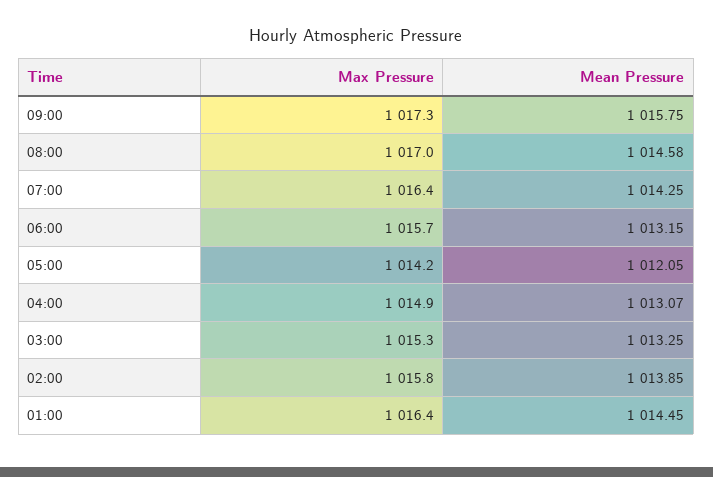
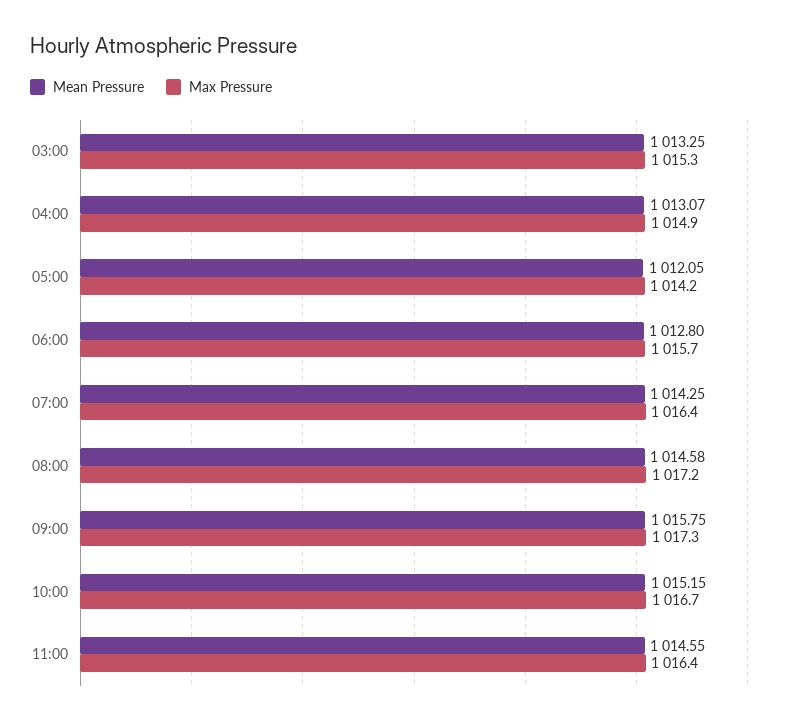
Max Pressure, 08:00: 1017 -> 1017.2
Mean Pressure, 06:00: 1013.15 -> 1012.8
Max Pressure, 02:00: 1015.8 -> none
Mean Pressure, 02:00: 1013.85 -> none
Max Pressure, 01:00: 1016.4 -> none
Mean Pressure, 01:00: 1014.45 -> none
Mean Pressure, 10:00: none -> 1015.15
Max Pressure, 10:00: none -> 1016.7
Mean Pressure, 11:00: none -> 1014.55
Max Pressure, 11:00: none -> 1016.4

